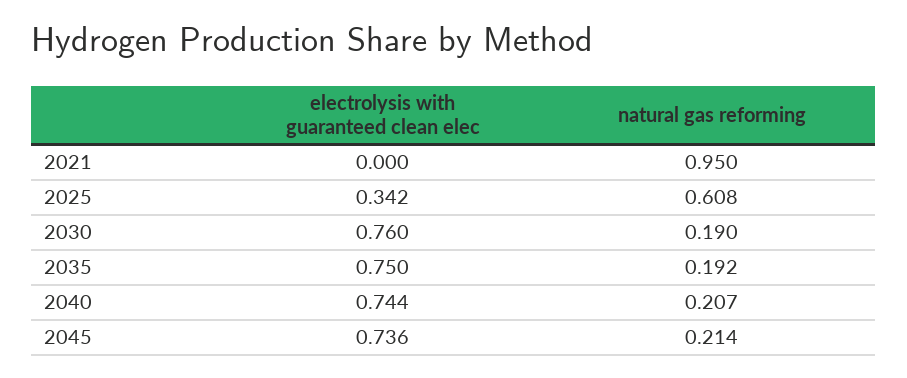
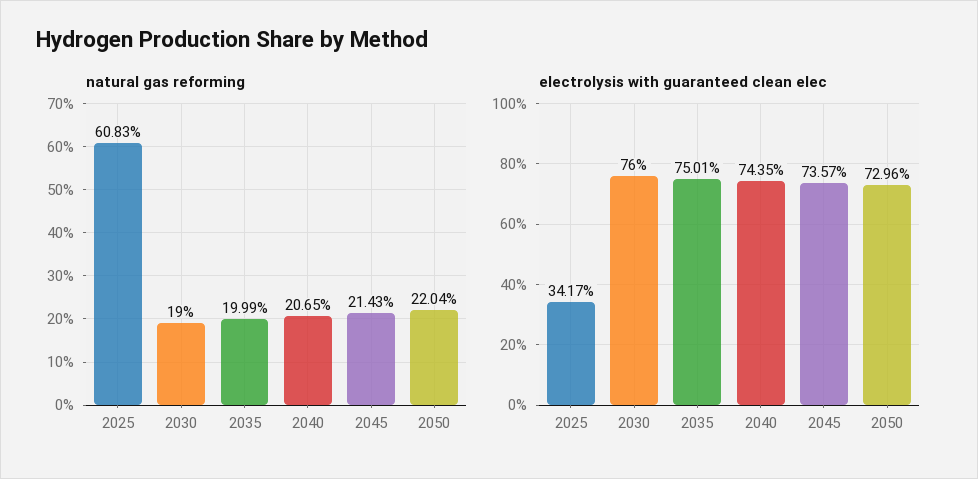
electrolysis with guaranteed clean elec, 2021: 0 -> none
natural gas reforming, 2021: 0.95 -> none
natural gas reforming, 2035: 0.192 -> 0.1999
natural gas reforming, 2050: none -> 0.2204
electrolysis with guaranteed clean elec, 2050: none -> 0.7296

